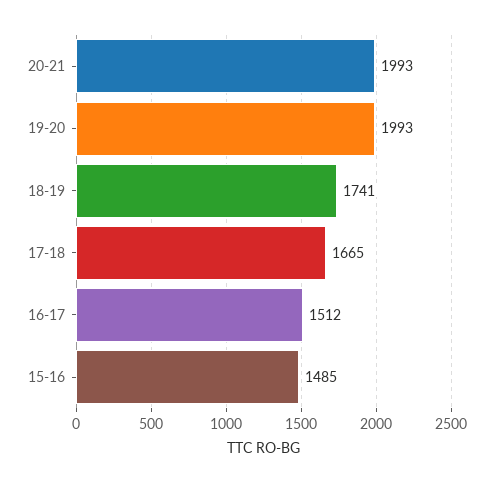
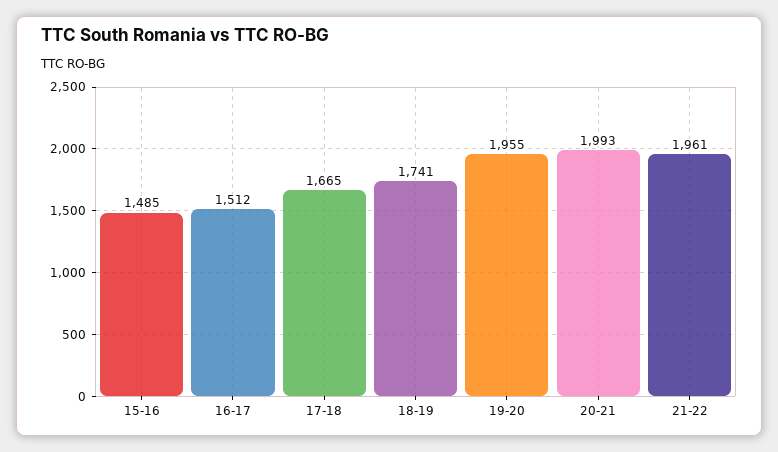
19-20: 1993 -> 1955
21-22: none -> 1961

